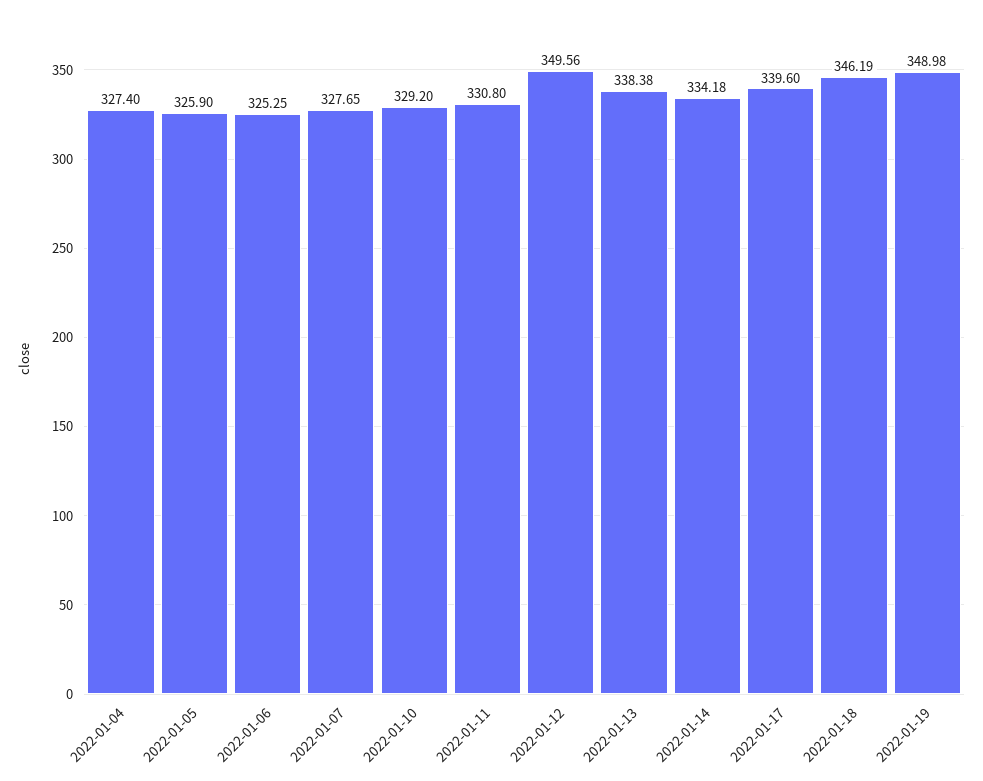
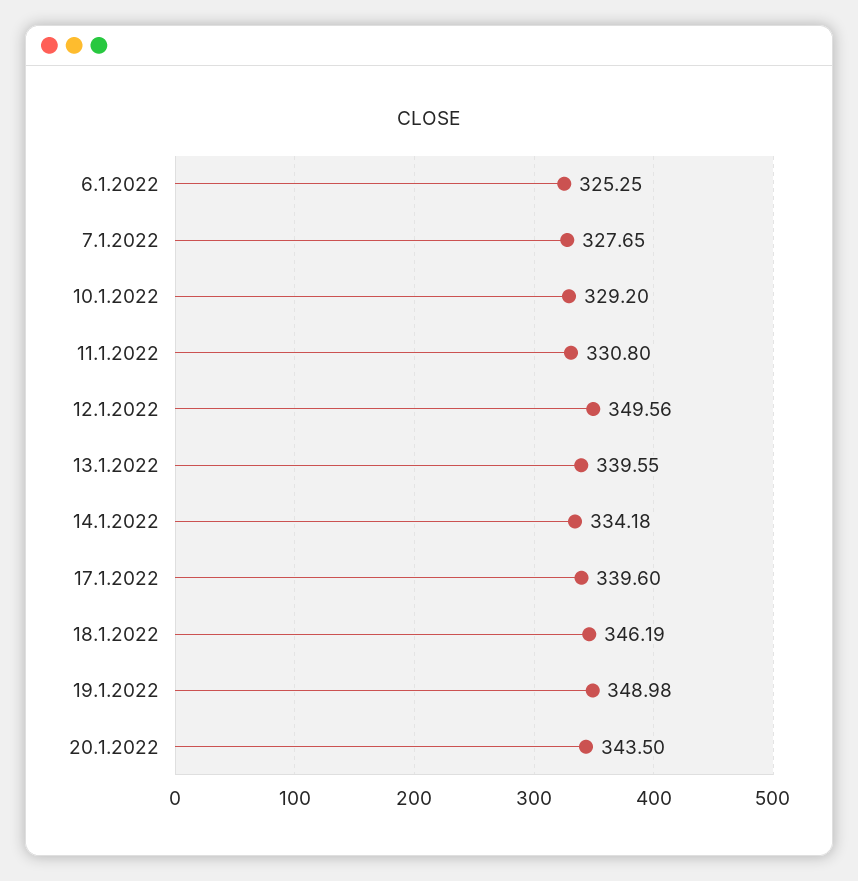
2022-01-04: 327.4 -> none
2022-01-05: 325.9 -> none
2022-01-13: 338.38 -> 339.55
20.1.2022: none -> 343.5

